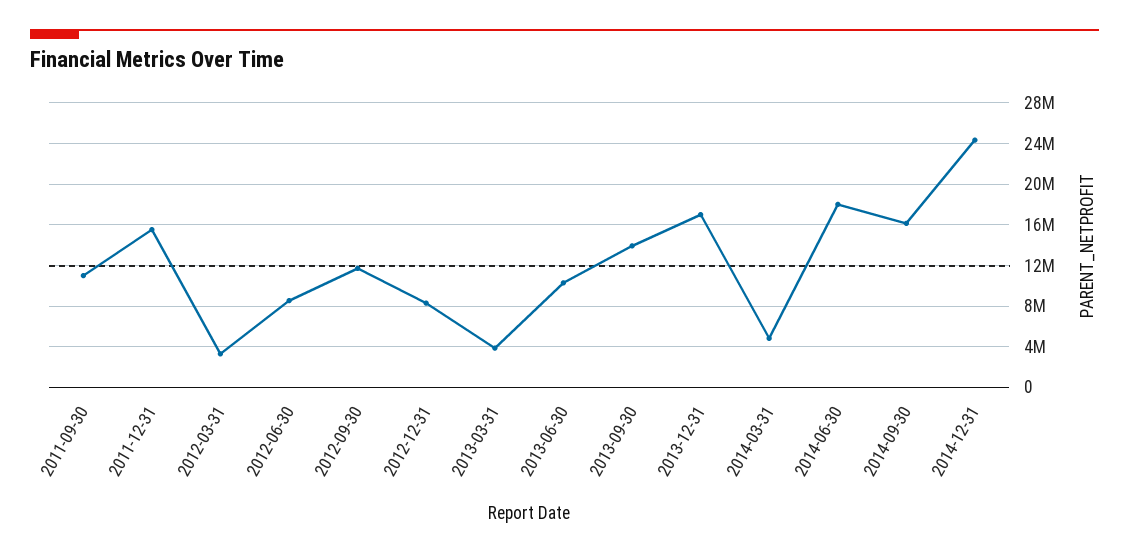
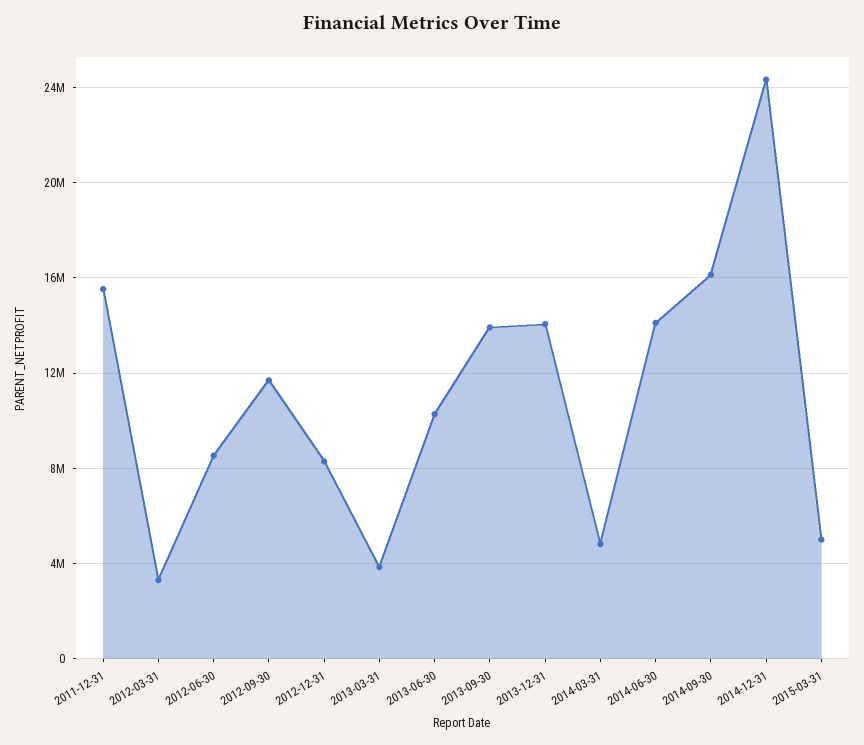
2011-09-30: 11000000 -> none
2013-12-31: 17000000 -> 14000000
2014-06-30: 18000000 -> 14000000
2015-03-31: none -> 5000000

